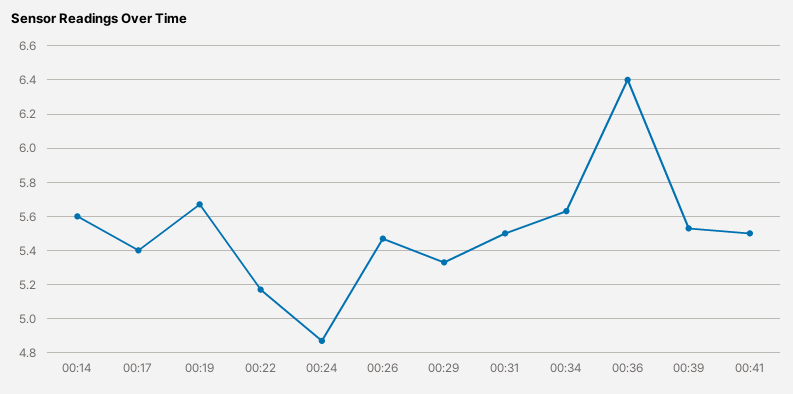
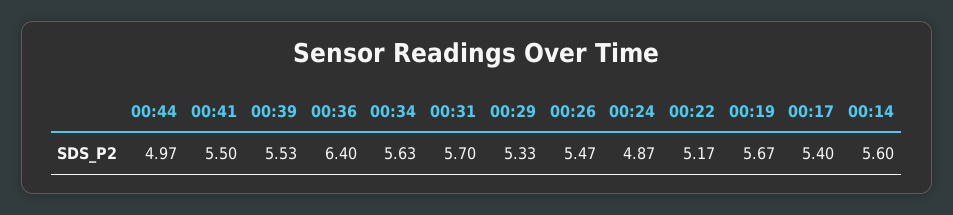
00:31: 5.5 -> 5.7
00:44: none -> 4.97

